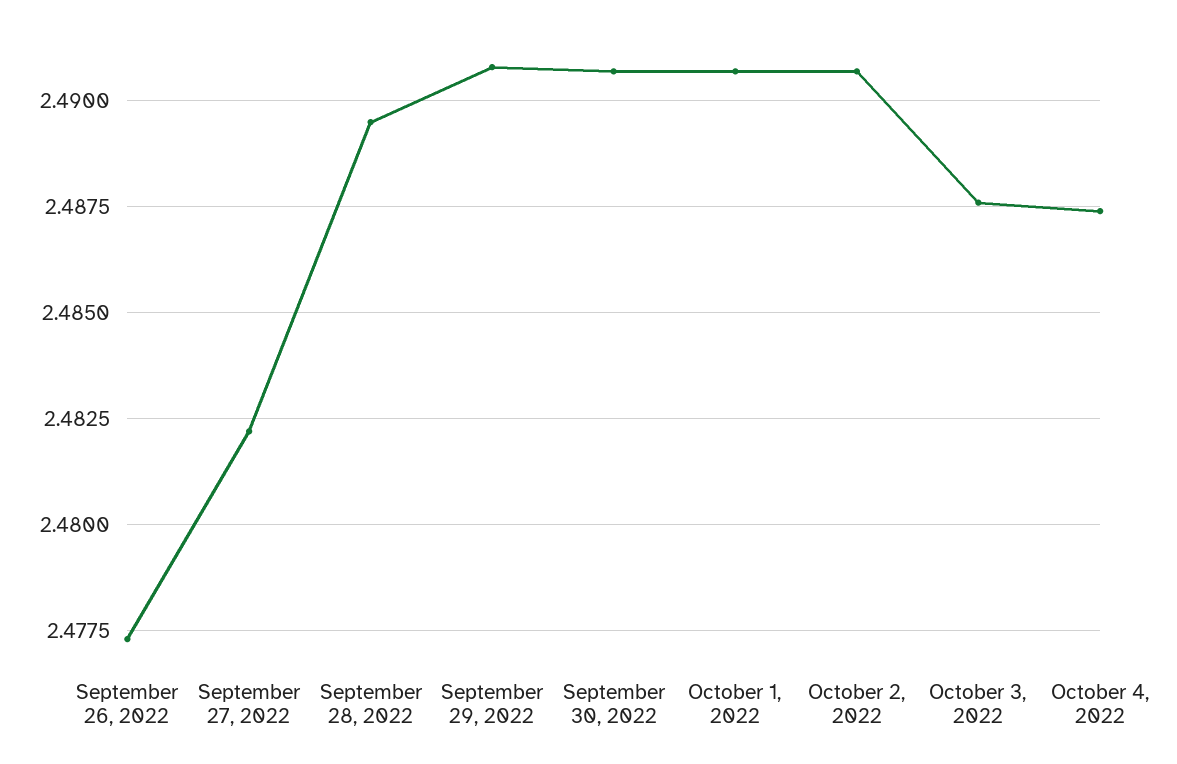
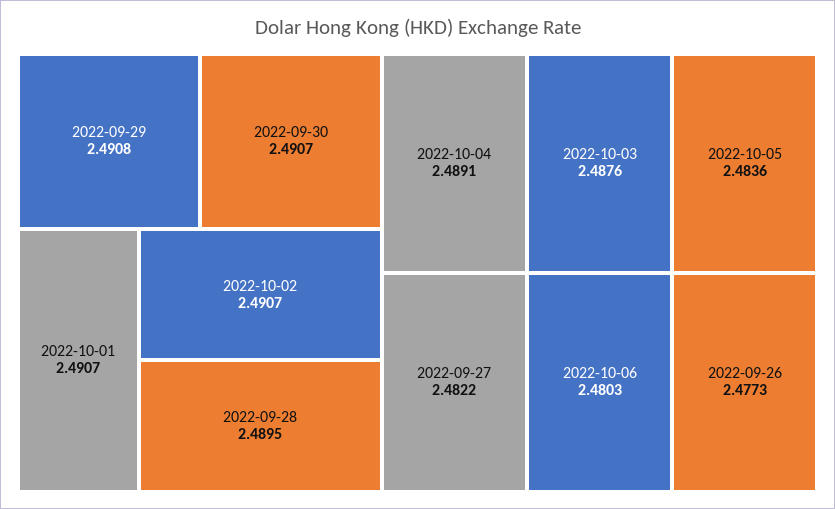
October 4, 2022: 2.4875 -> 2.4891
2022-10-05: none -> 2.4836
2022-10-06: none -> 2.4803

